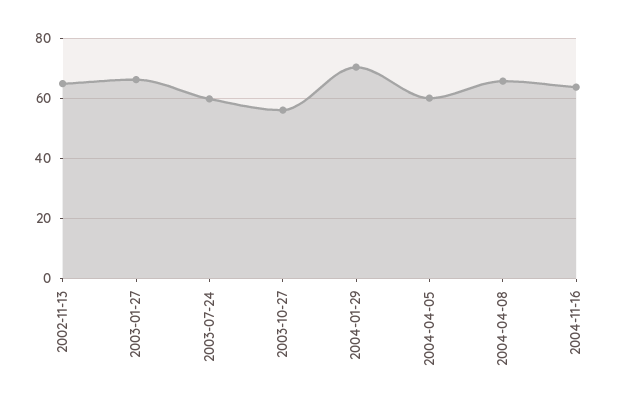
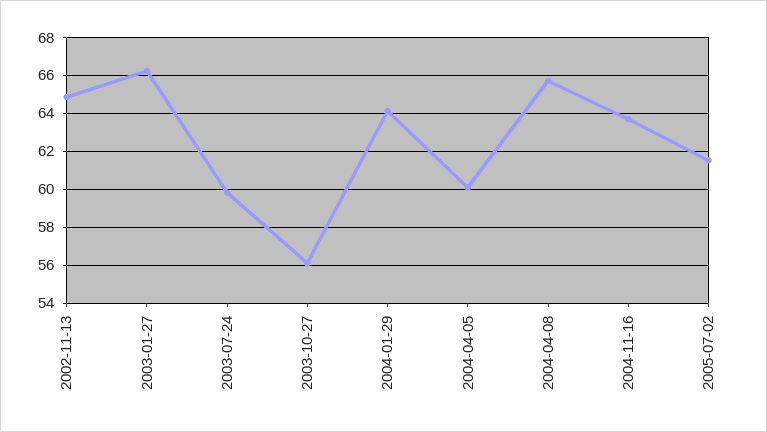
2004-01-29: 70 -> 64
2005-07-02: none -> 61.5

